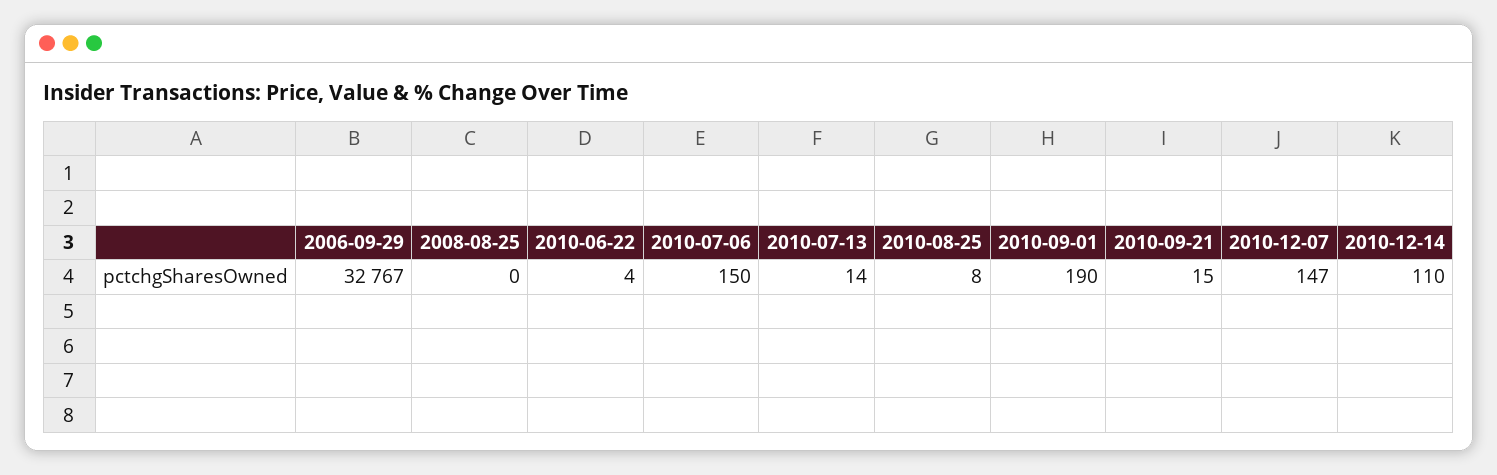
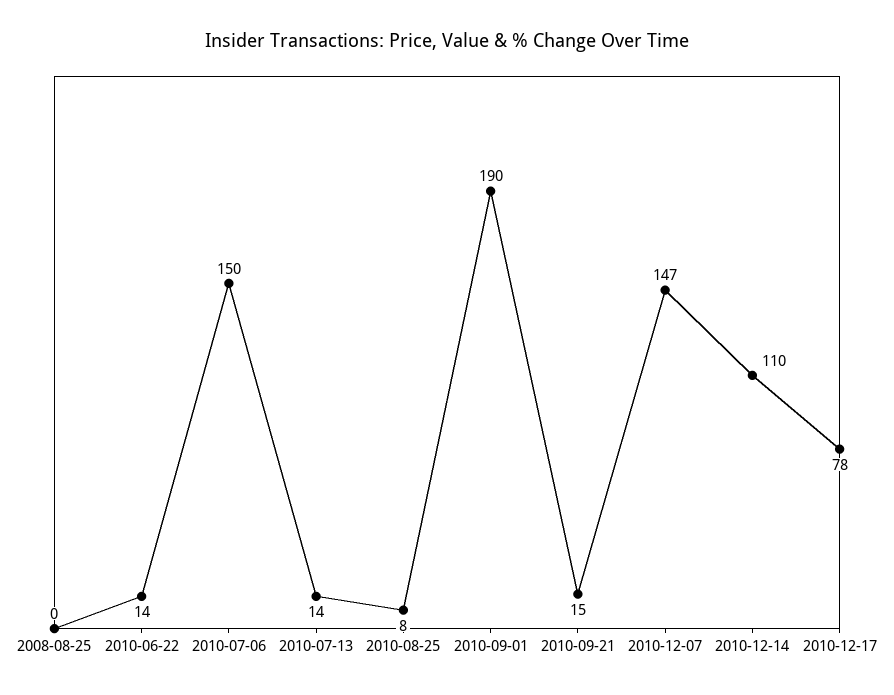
2006-09-29: 32767 -> none
2010-06-22: 4 -> 14
2010-12-17: none -> 78

